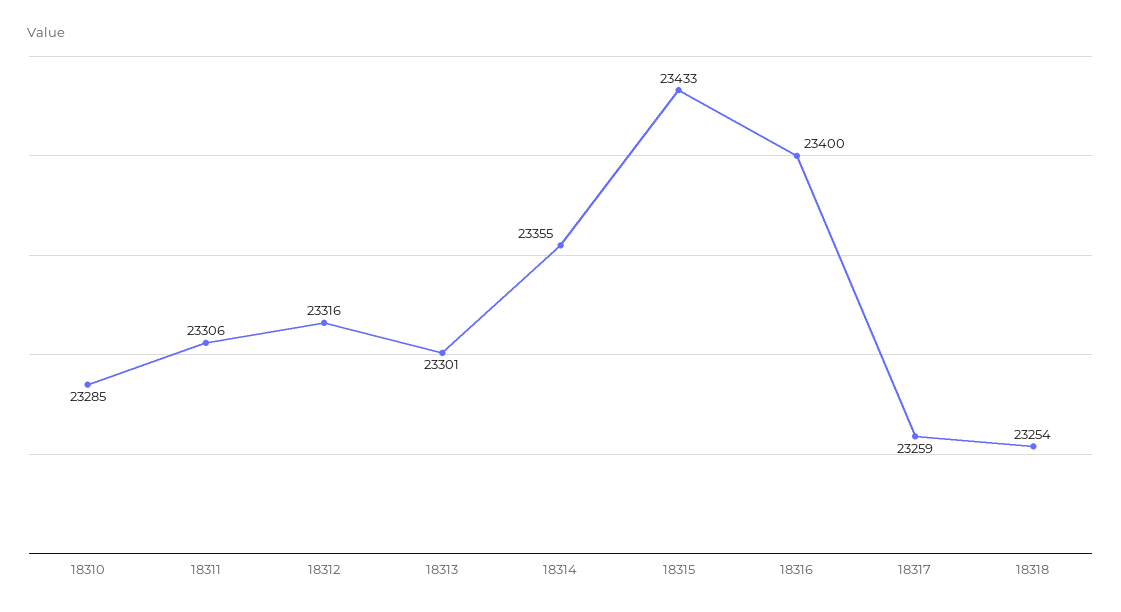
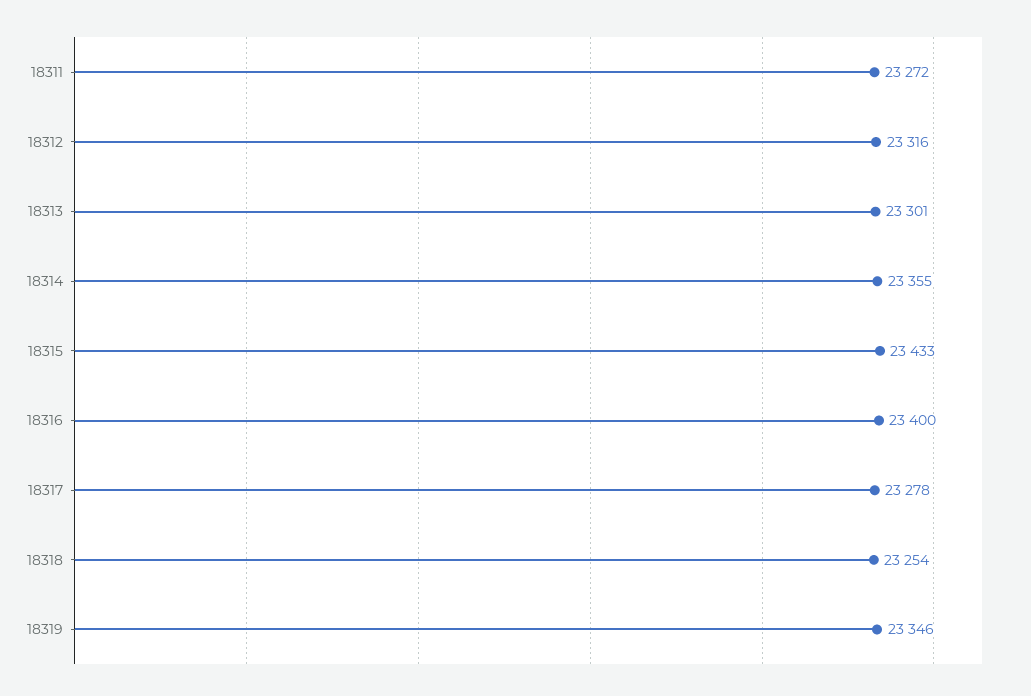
18310: 23285 -> none
18311: 23306 -> 23272
18317: 23259 -> 23278
18319: none -> 23346

